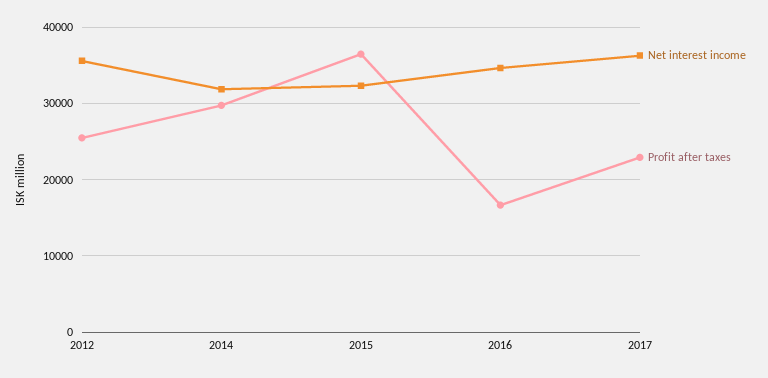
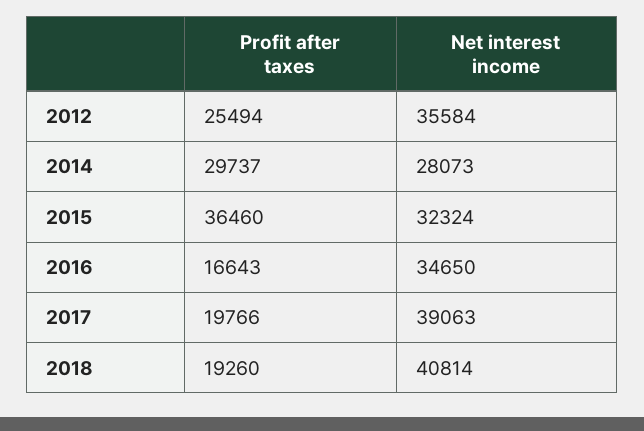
Net interest income, 2014: 32000 -> 28073
Net interest income, 2017: 36000 -> 39063
Profit after taxes, 2017: 23000 -> 19766
Profit after taxes, 2018: none -> 19260
Net interest income, 2018: none -> 40814

